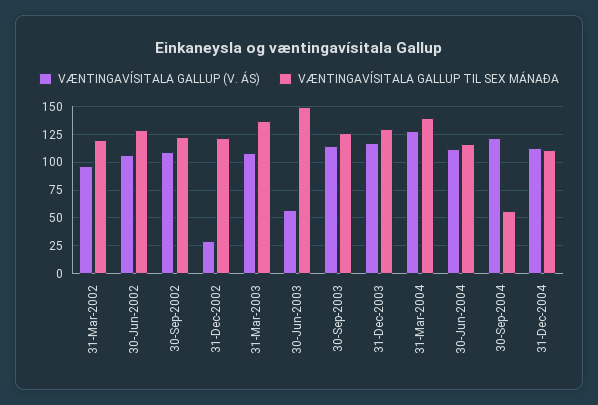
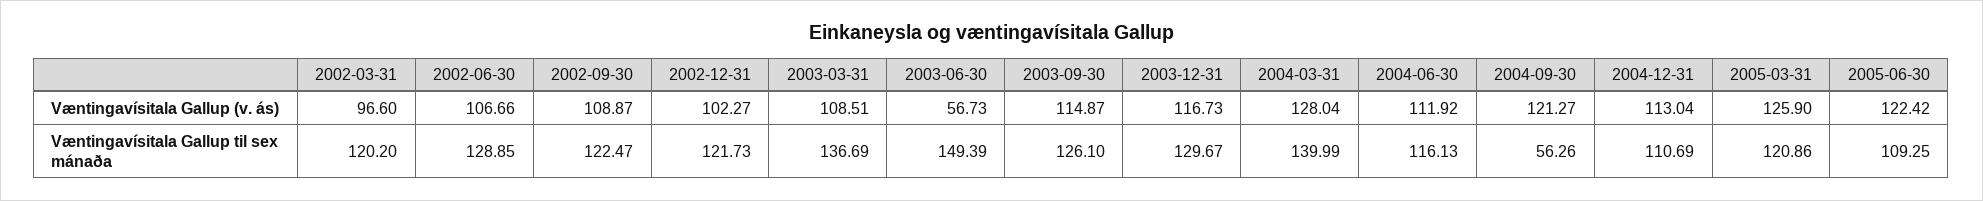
VÆNTINGAVÍSITALA GALLUP (V. ÁS), 31-Dec-2002: 25 -> 102.27
VÆNTINGAVÍSITALA GALLUP (V. ÁS), 2005-03-31: none -> 125.9
VÆNTINGAVÍSITALA GALLUP (V. ÁS), 2005-06-30: none -> 122.42
VÆNTINGAVÍSITALA GALLUP TIL SEX MÁNAÐA, 2005-03-31: none -> 120.86
VÆNTINGAVÍSITALA GALLUP TIL SEX MÁNAÐA, 2005-06-30: none -> 109.25

